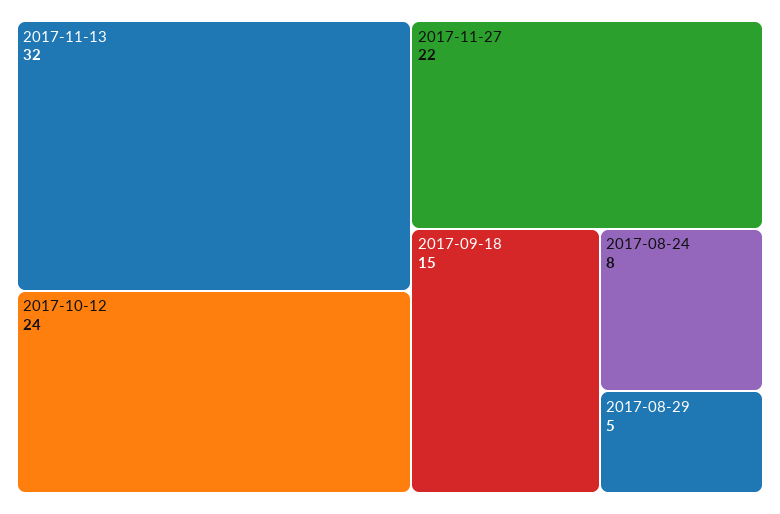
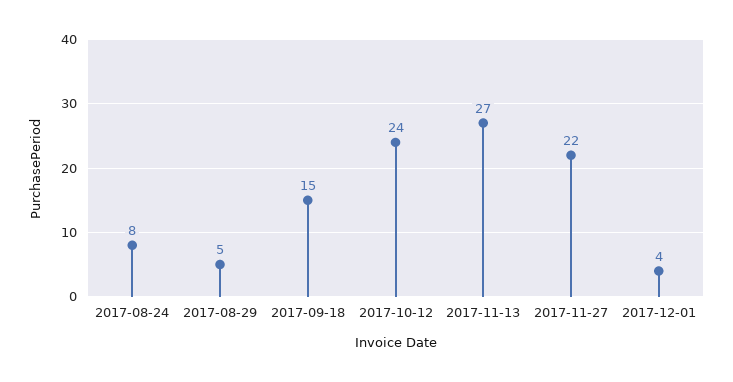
2017-11-13: 32 -> 27
2017-12-01: none -> 4

